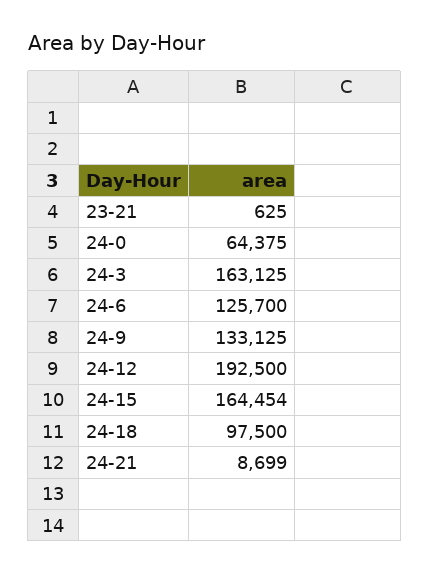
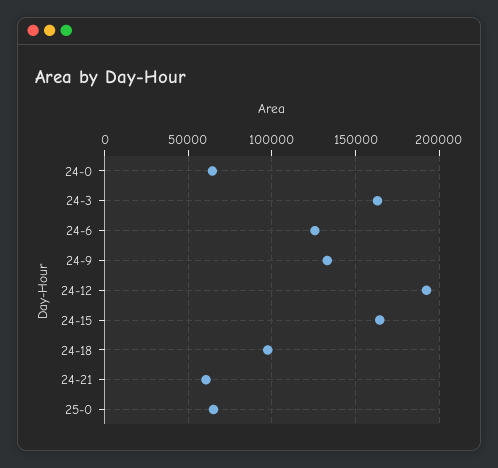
23-21: 625 -> none
24-21: 8699 -> 60000
25-0: none -> 65000

